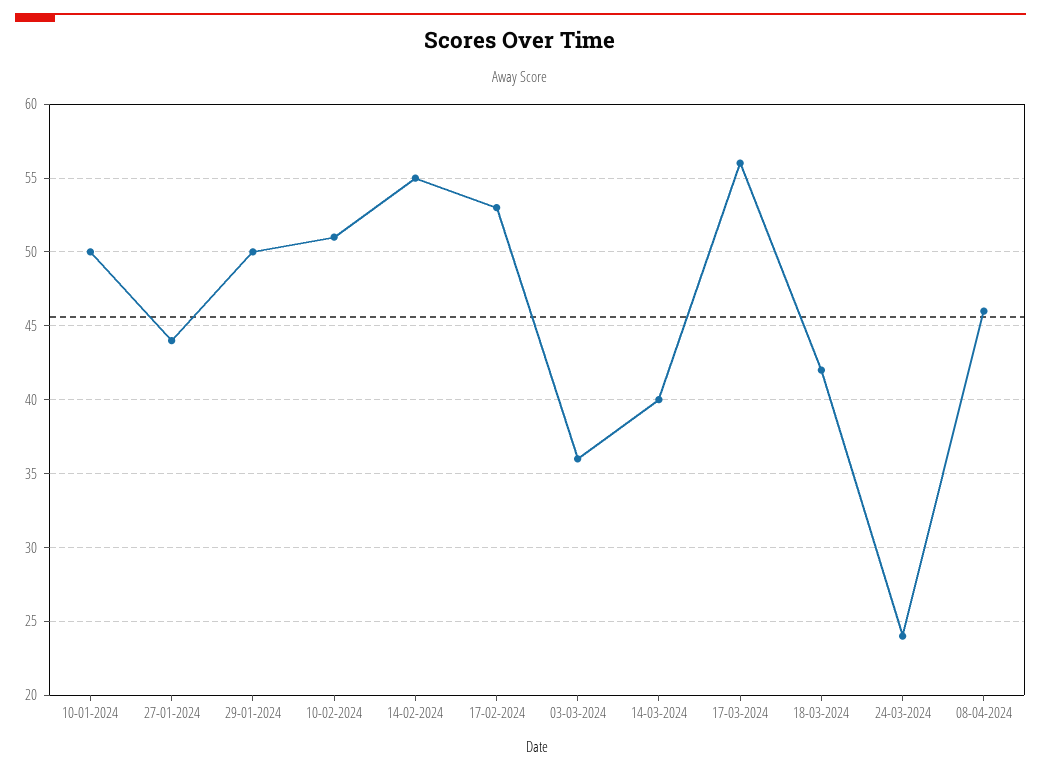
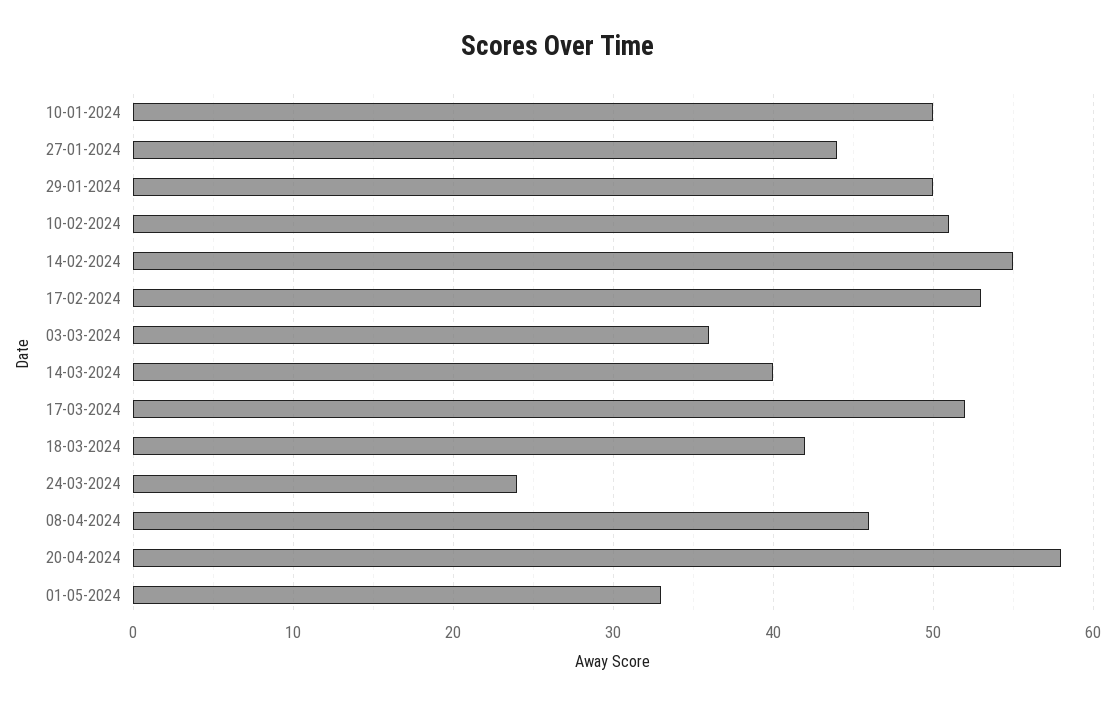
17-03-2024: 56 -> 52
20-04-2024: none -> 58
01-05-2024: none -> 33

